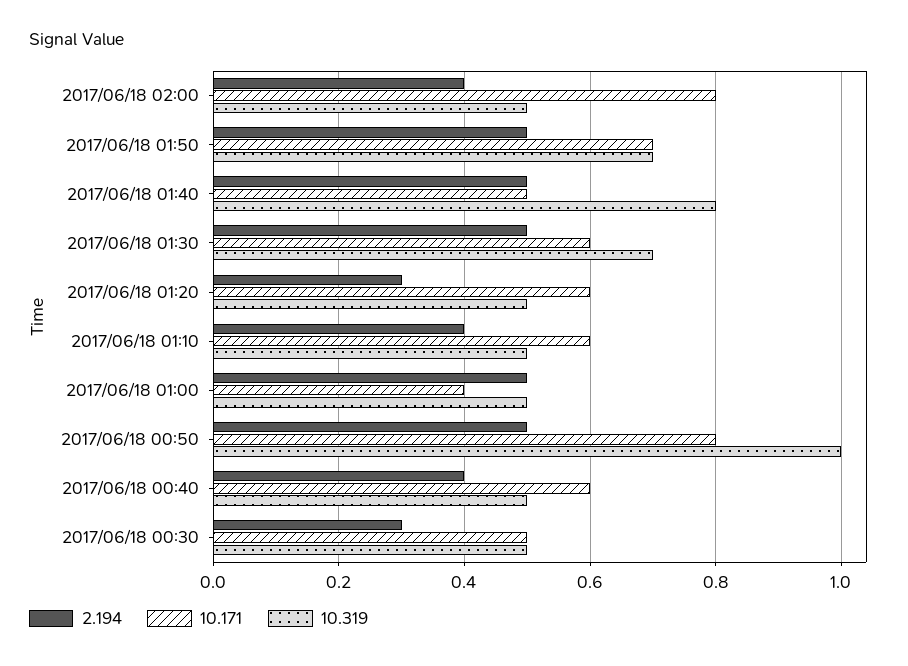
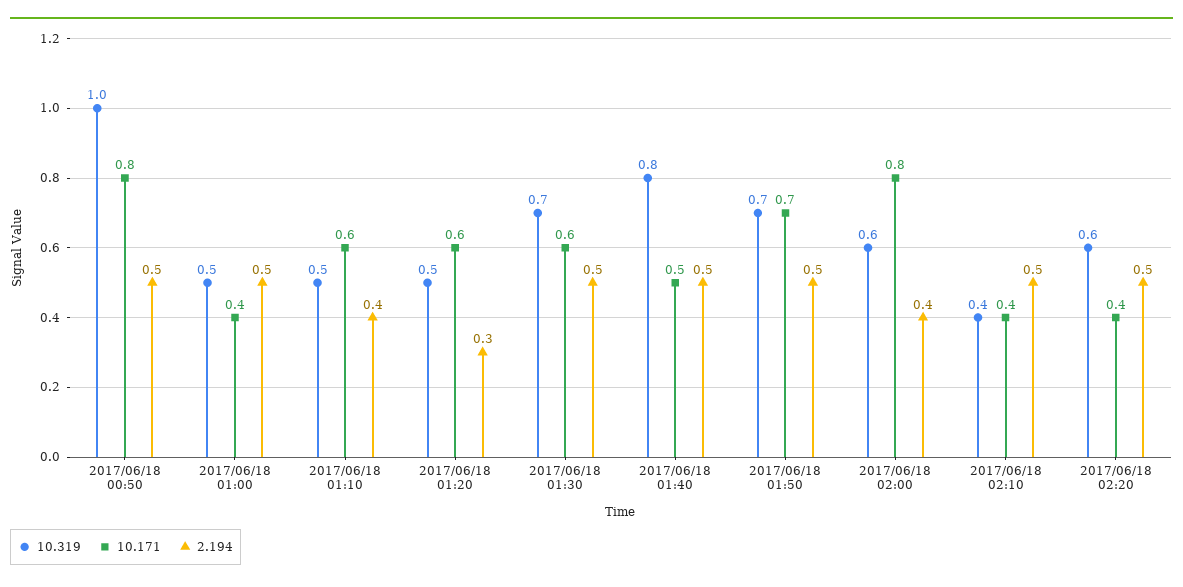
10.319, 2017/06/18 02:00: 0.5 -> 0.6
2.194, 2017/06/18 00:40: 0.4 -> none
10.171, 2017/06/18 00:40: 0.6 -> none
10.319, 2017/06/18 00:40: 0.5 -> none
2.194, 2017/06/18 00:30: 0.3 -> none
10.171, 2017/06/18 00:30: 0.5 -> none
10.319, 2017/06/18 00:30: 0.5 -> none
10.319, 2017/06/18 02:10: none -> 0.4
10.171, 2017/06/18 02:10: none -> 0.4
2.194, 2017/06/18 02:10: none -> 0.5
10.319, 2017/06/18 02:20: none -> 0.6
10.171, 2017/06/18 02:20: none -> 0.4
2.194, 2017/06/18 02:20: none -> 0.5

